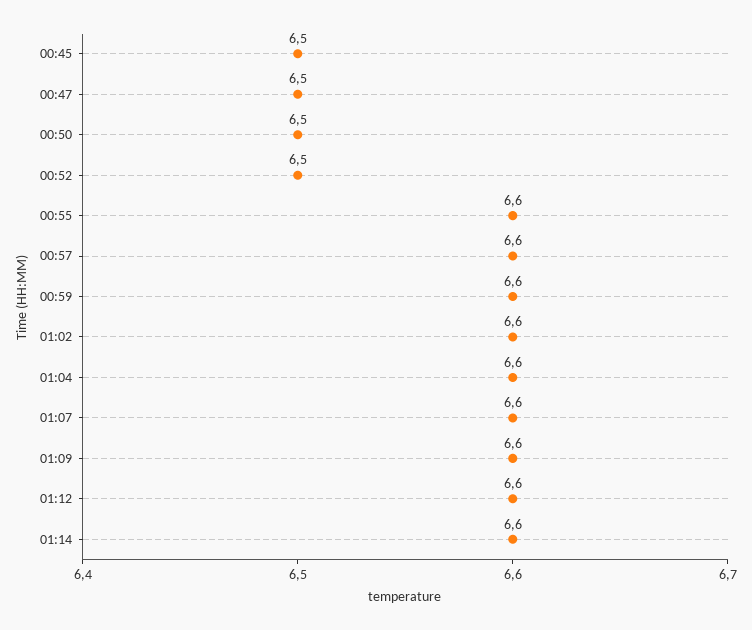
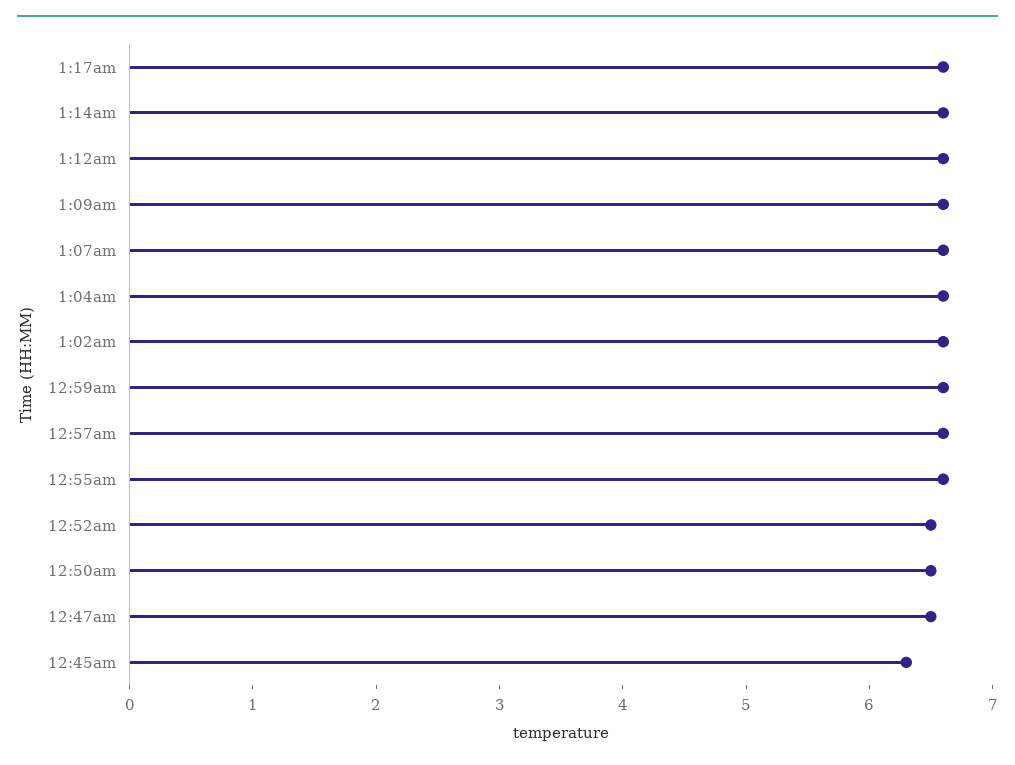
00:45: 6.5 -> 6.3
1:17am: none -> 6.6

